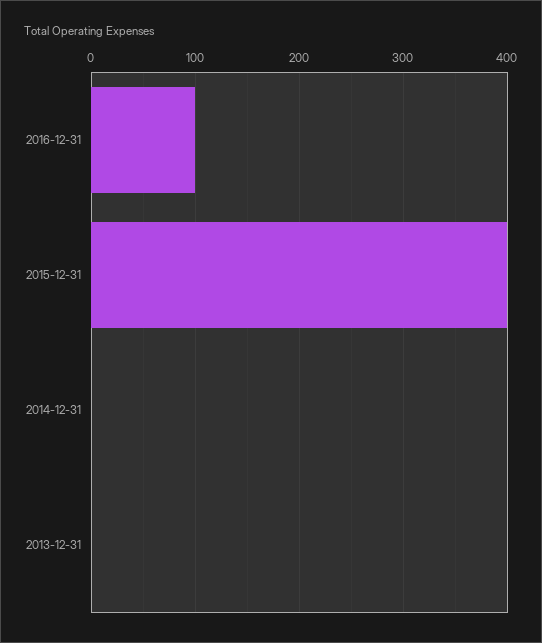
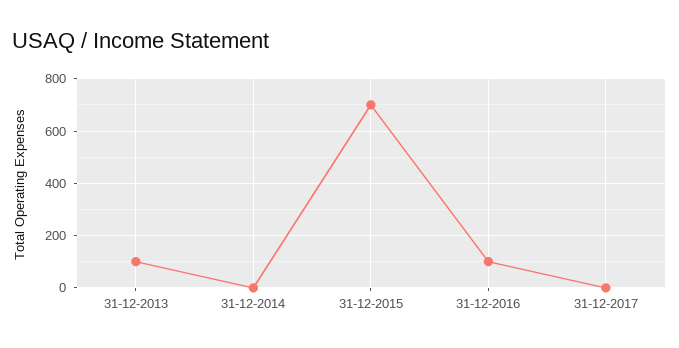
2015-12-31: 400 -> 700
2013-12-31: 0 -> 100
31-12-2017: none -> 0

